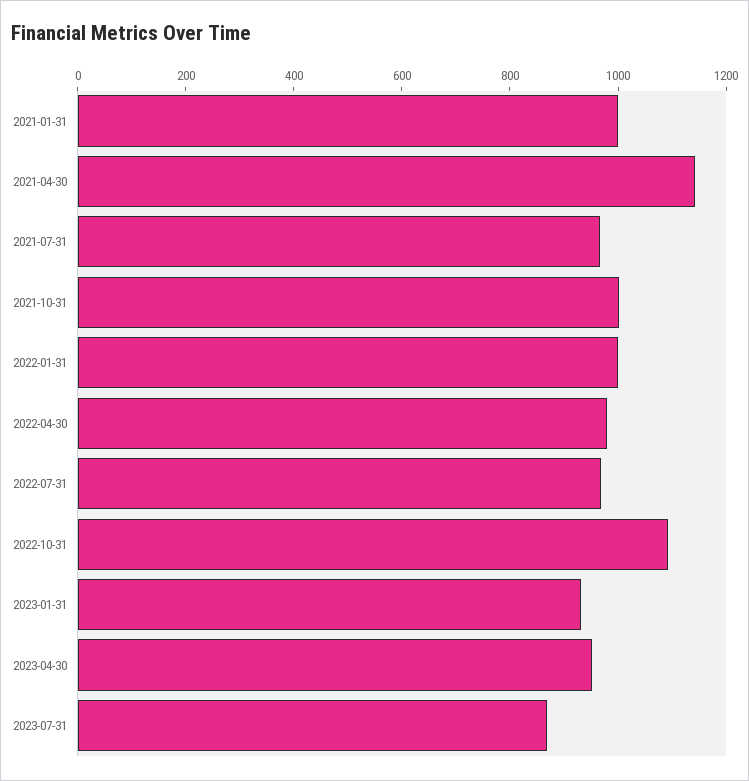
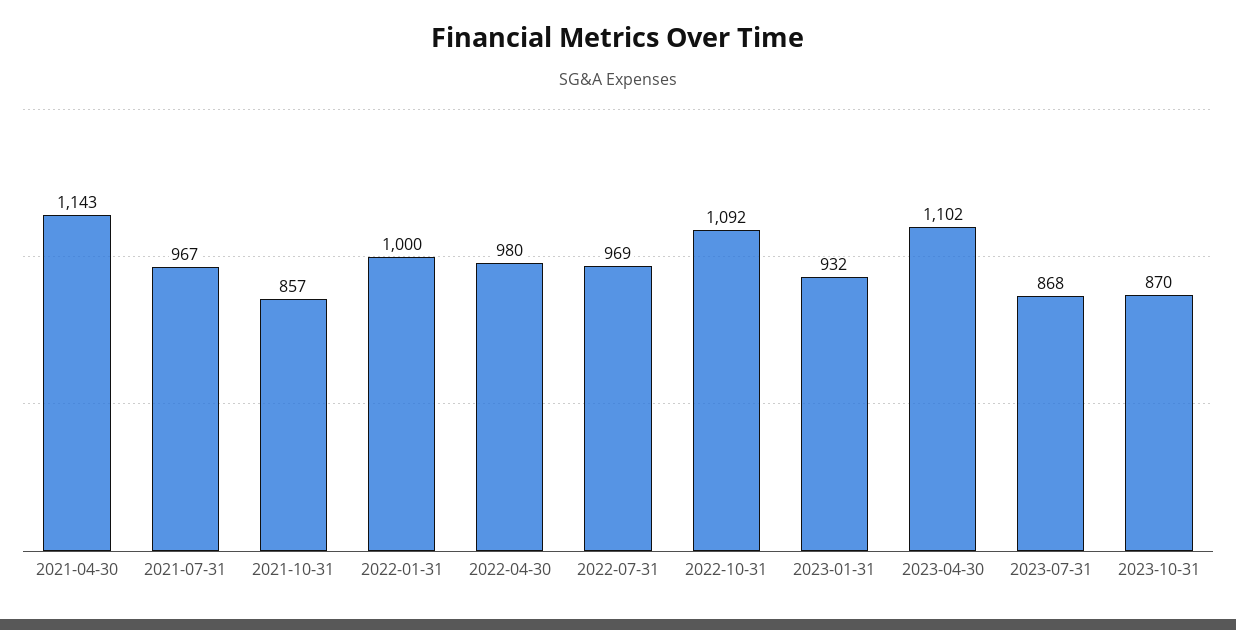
2021-01-31: 1000 -> none
2021-10-31: 1000 -> 857
2023-04-30: 950 -> 1102
2023-10-31: none -> 870

